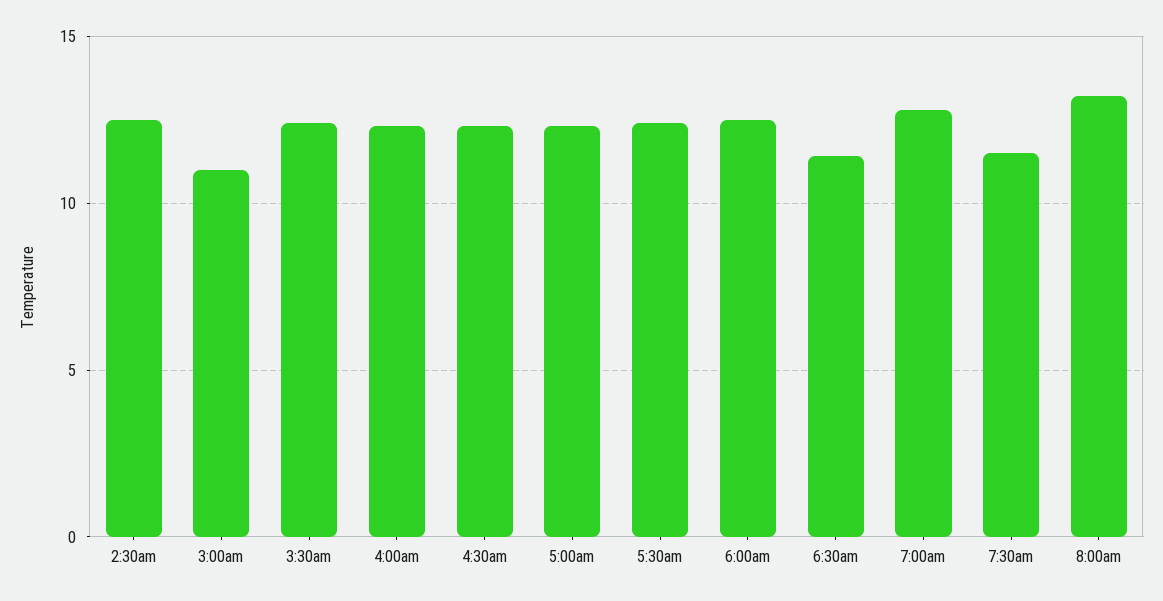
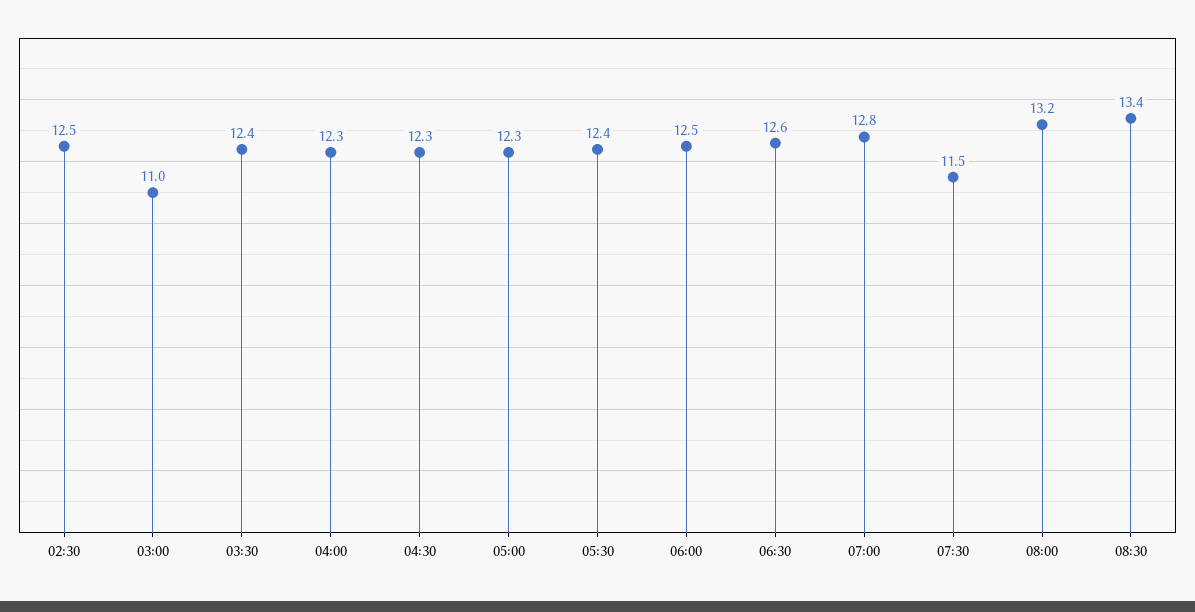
6:30am: 11.5 -> 12.6
08:30: none -> 13.4

